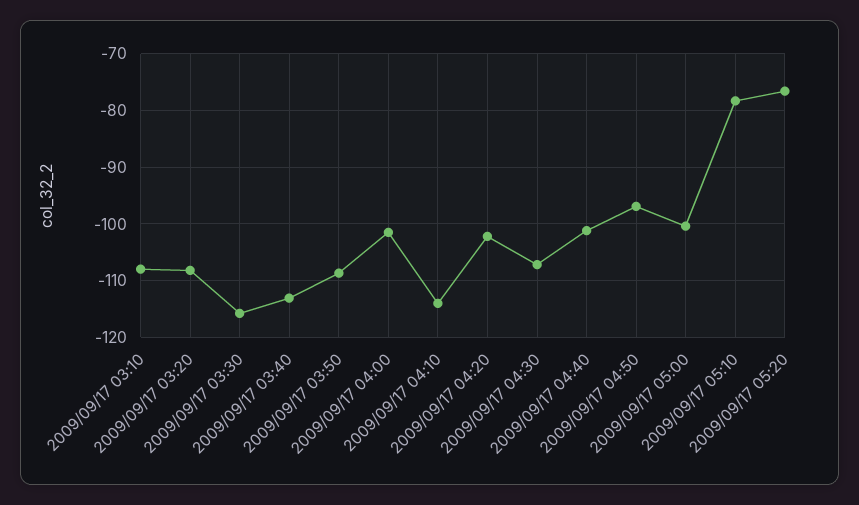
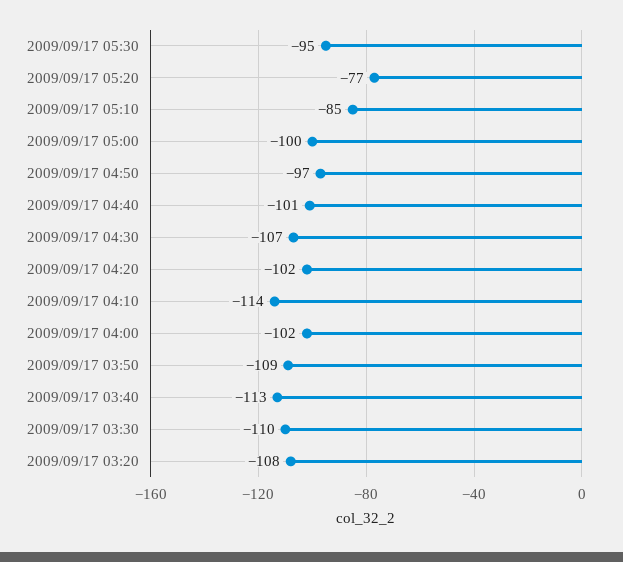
2009/09/17 03:10: -108 -> none
2009/09/17 03:30: -116 -> -110
2009/09/17 05:10: -78 -> -85
2009/09/17 05:30: none -> -95

